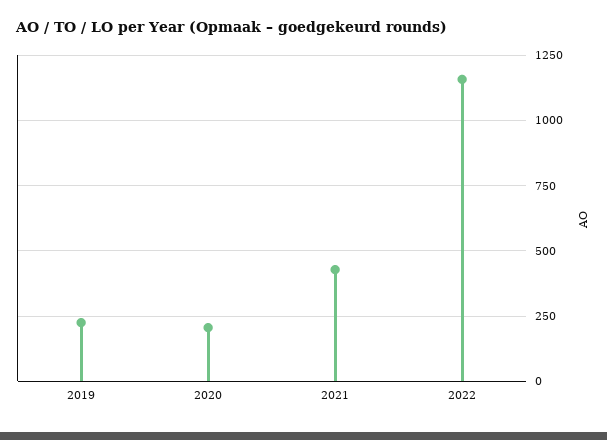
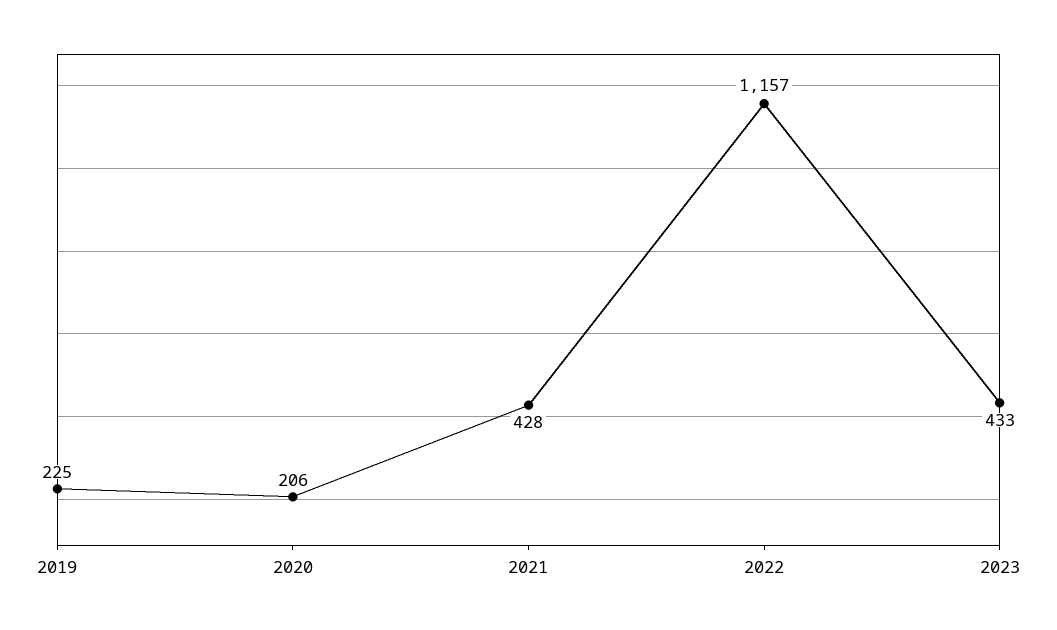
2023: none -> 433

